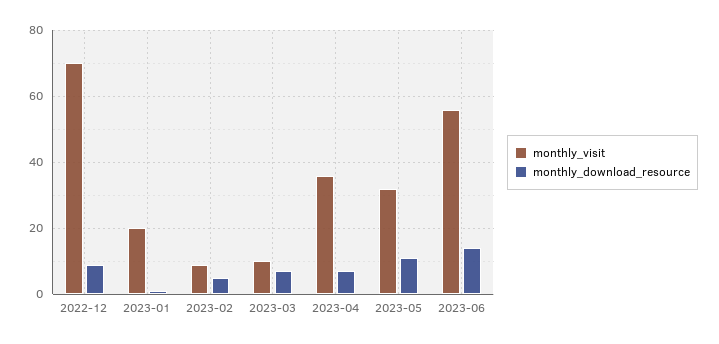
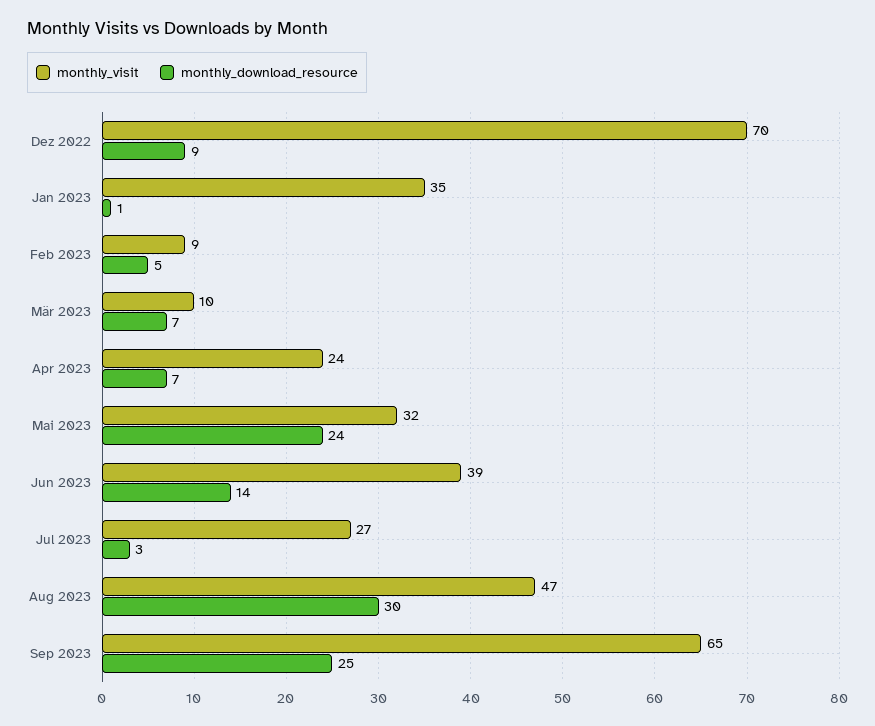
monthly_visit, 2023-01: 20 -> 35
monthly_visit, 2023-04: 35 -> 24
monthly_download_resource, 2023-05: 10 -> 24
monthly_visit, 2023-06: 55 -> 39
monthly_visit, Jul 2023: none -> 27
monthly_download_resource, Jul 2023: none -> 3
monthly_visit, Aug 2023: none -> 47
monthly_download_resource, Aug 2023: none -> 30
monthly_visit, Sep 2023: none -> 65
monthly_download_resource, Sep 2023: none -> 25

